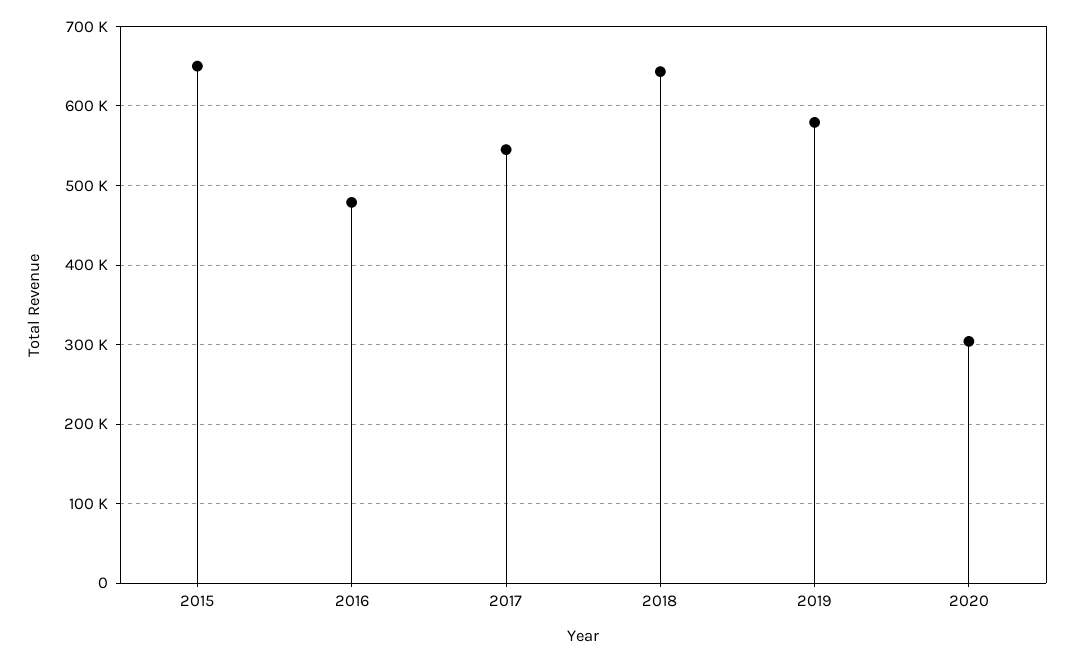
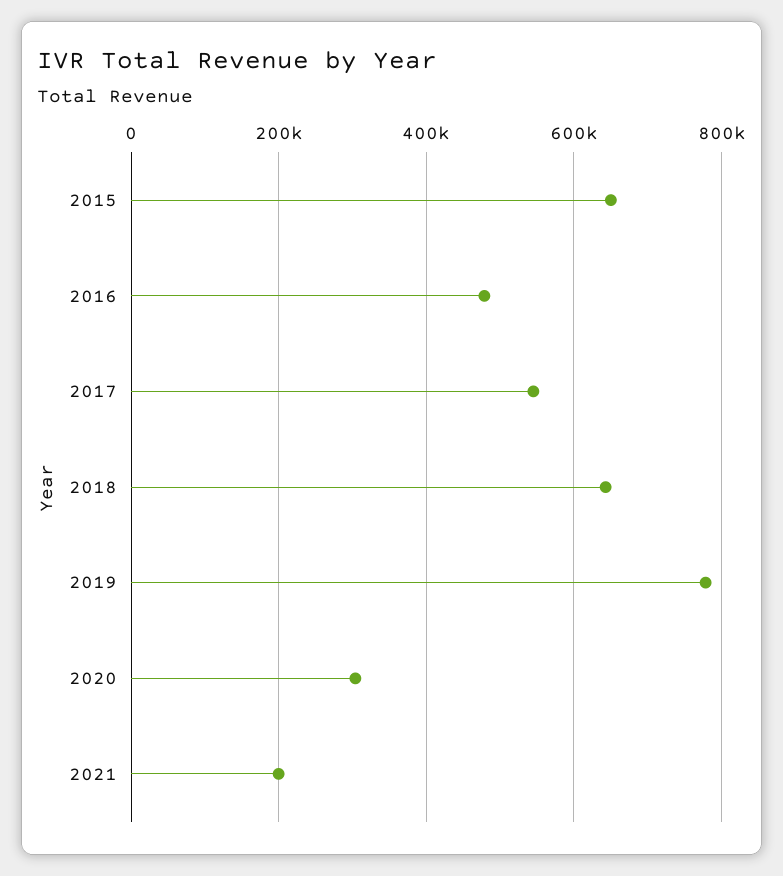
2019: 580000 -> 780000
2021: none -> 200000

